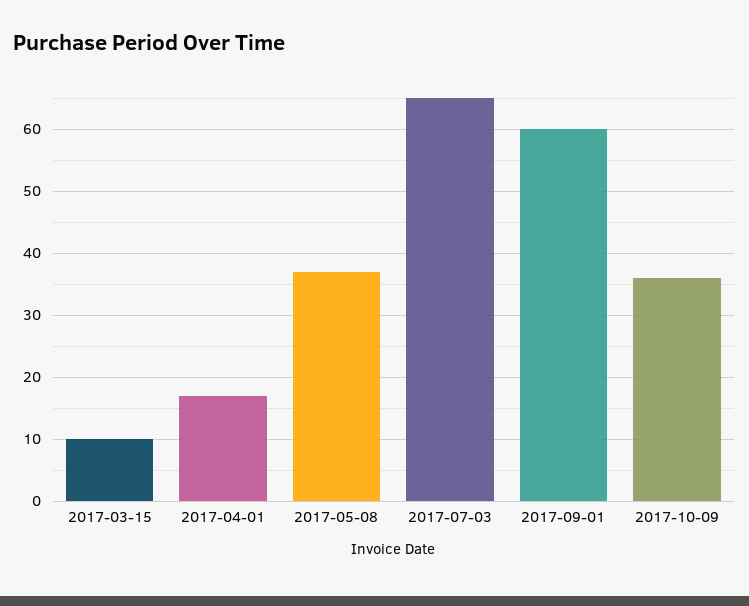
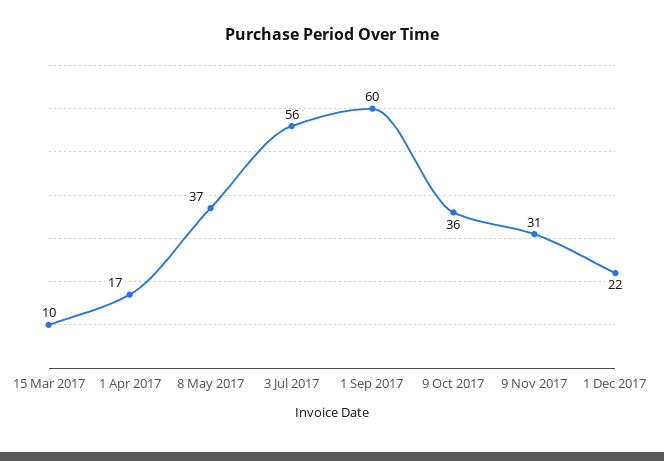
2017-07-03: 65 -> 56
9 Nov 2017: none -> 31
1 Dec 2017: none -> 22

